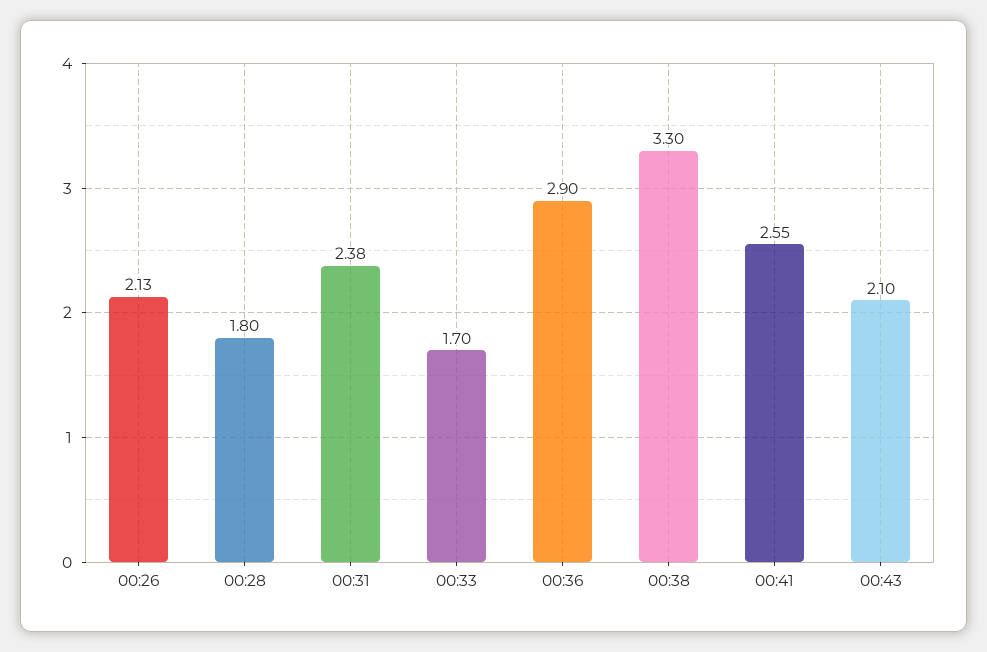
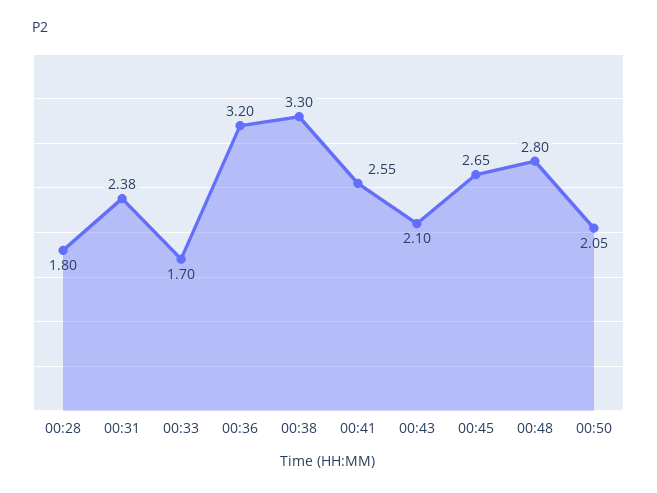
00:26: 2.13 -> none
00:36: 2.9 -> 3.2
00:45: none -> 2.65
00:48: none -> 2.8
00:50: none -> 2.05

